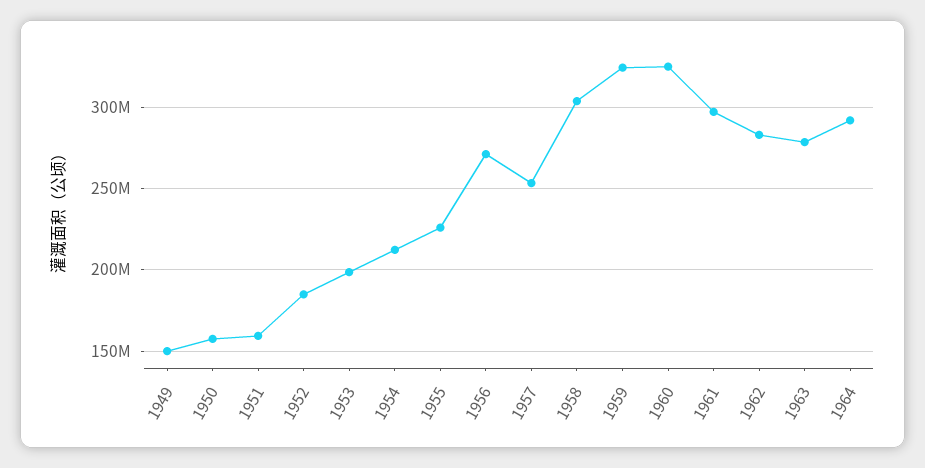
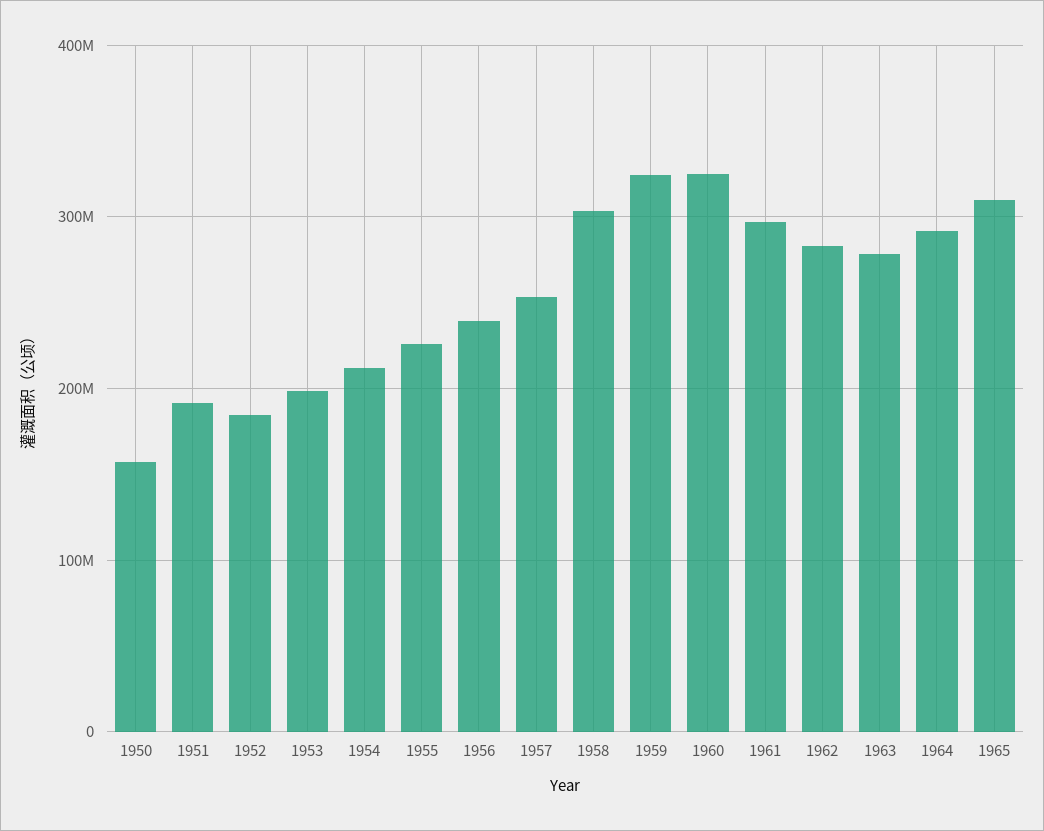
1949: 150000000 -> none
1951: 160000000 -> 190000000
1956: 270000000 -> 240000000
1965: none -> 310000000

